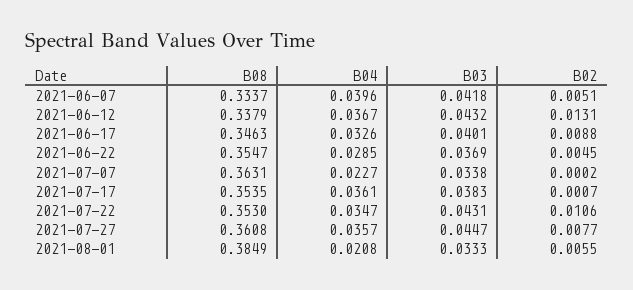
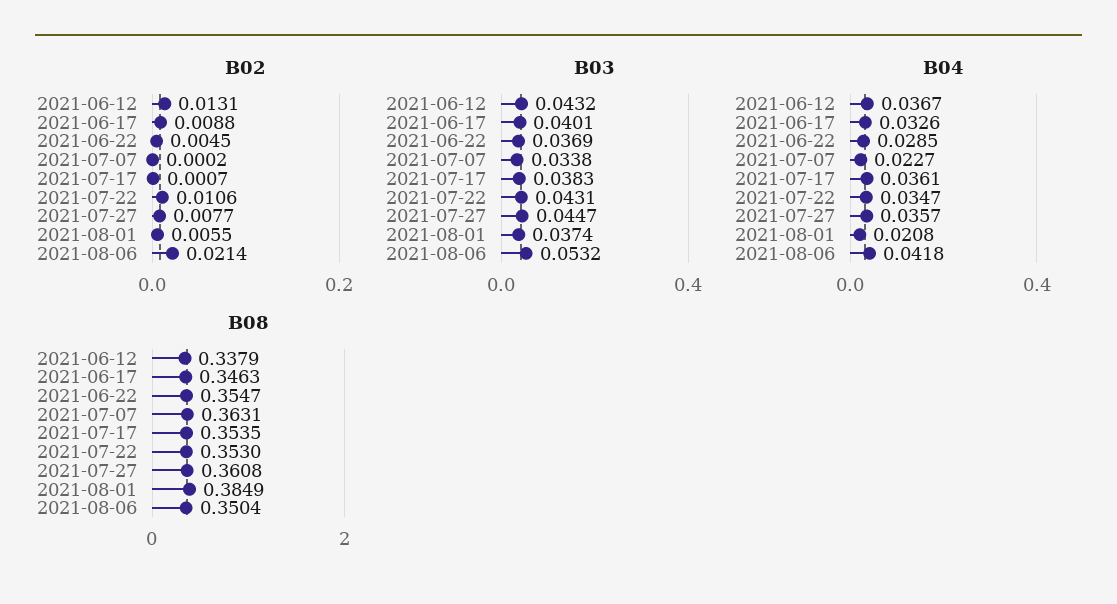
B08, 2021-06-07: 0.3337 -> none
B04, 2021-06-07: 0.0396 -> none
B03, 2021-06-07: 0.0418 -> none
B02, 2021-06-07: 0.0051 -> none
B03, 2021-08-01: 0.0333 -> 0.0374
B02, 2021-08-06: none -> 0.0214
B03, 2021-08-06: none -> 0.0532
B04, 2021-08-06: none -> 0.0418
B08, 2021-08-06: none -> 0.3504

